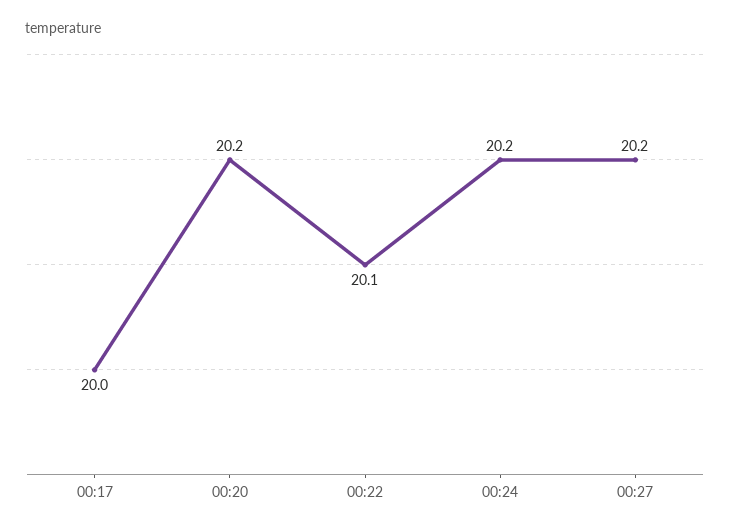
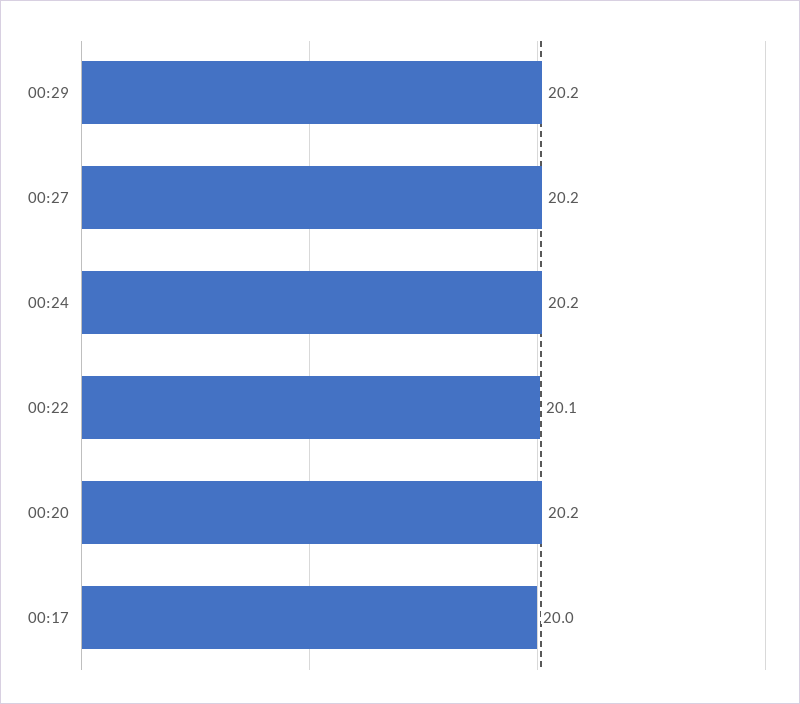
00:29: none -> 20.2

